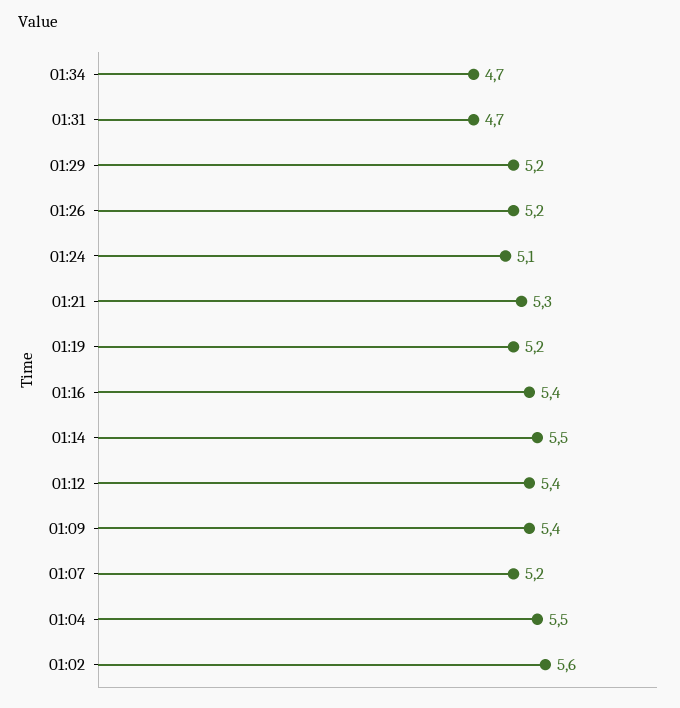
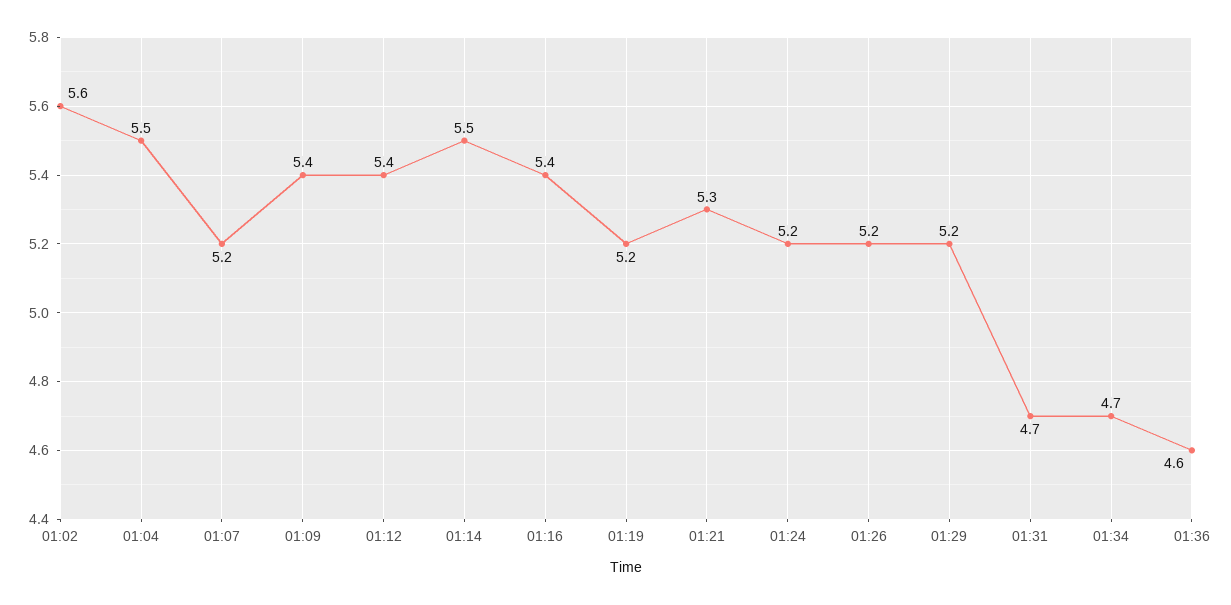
01:24: 5.1 -> 5.2
01:36: none -> 4.6

